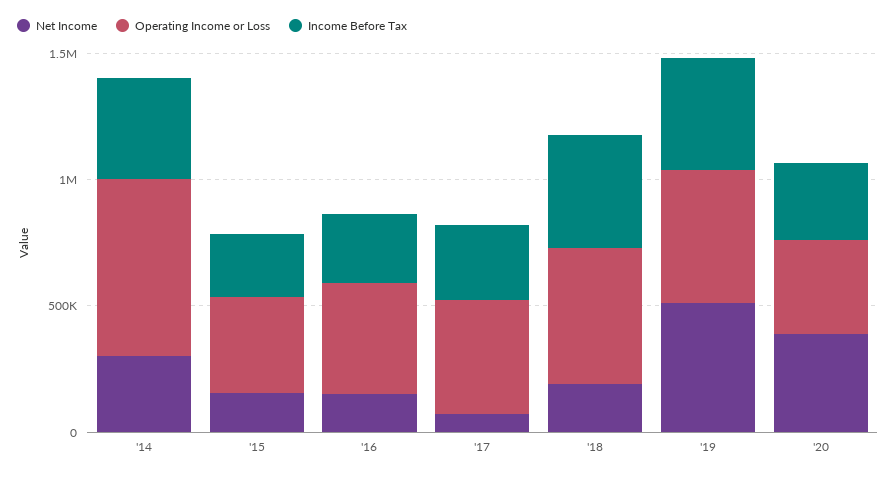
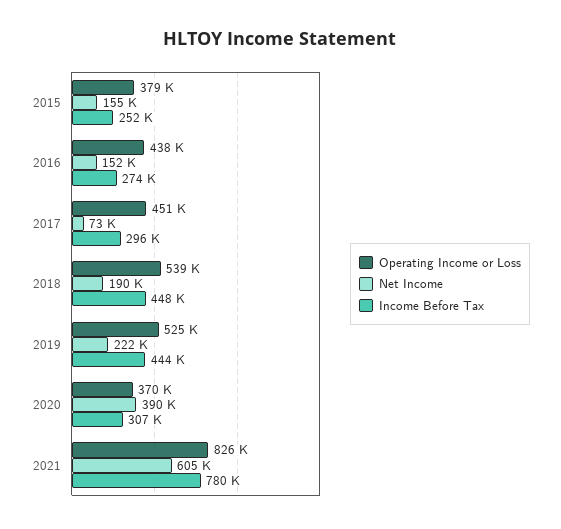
Net Income, '14: 300000 -> none
Operating Income or Loss, '14: 700000 -> none
Income Before Tax, '14: 400000 -> none
Net Income, '19: 500000 -> 222000
Operating Income or Loss, 2021: none -> 826000
Net Income, 2021: none -> 605000
Income Before Tax, 2021: none -> 780000

